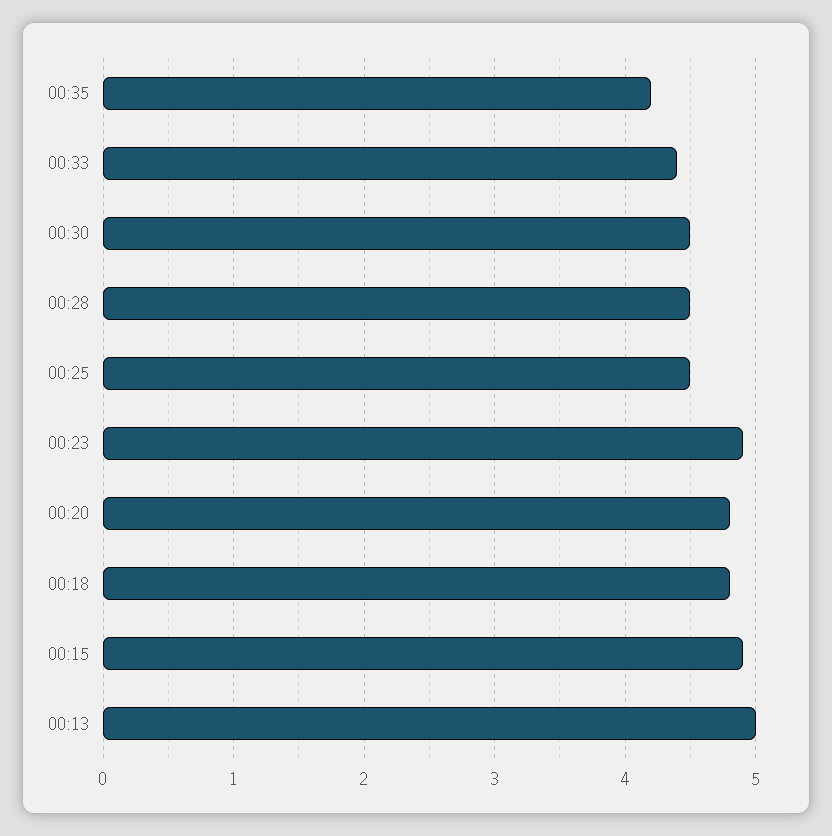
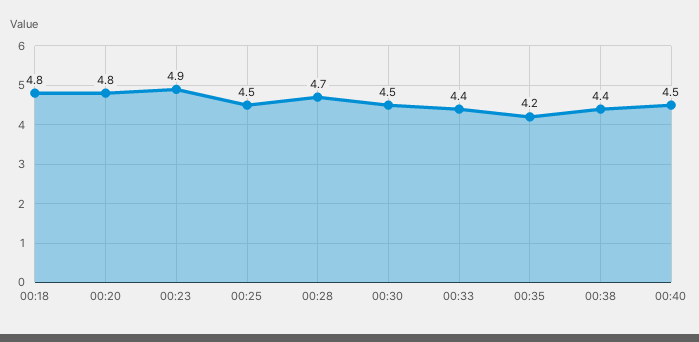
00:28: 4.5 -> 4.7
00:15: 4.9 -> none
00:13: 5 -> none
00:38: none -> 4.4
00:40: none -> 4.5

